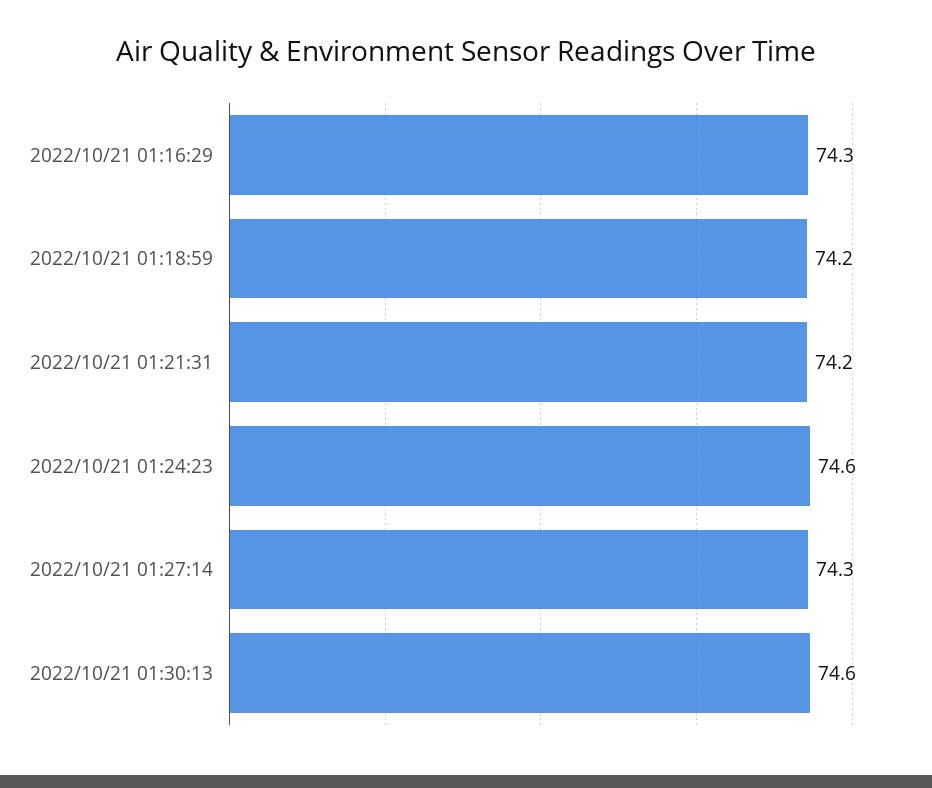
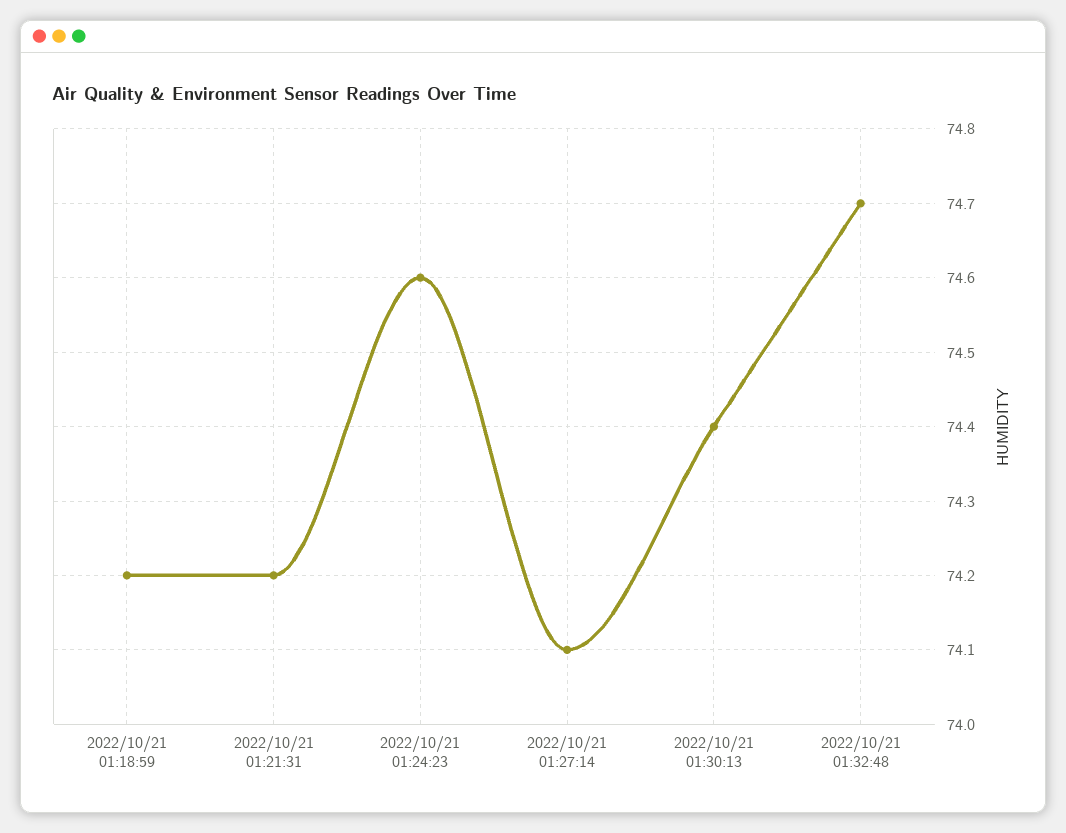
2022/10/21 01:16:29: 74.3 -> none
2022/10/21 01:27:14: 74.3 -> 74.1
2022/10/21 01:30:13: 74.6 -> 74.4
2022/10/21 01:32:48: none -> 74.7

